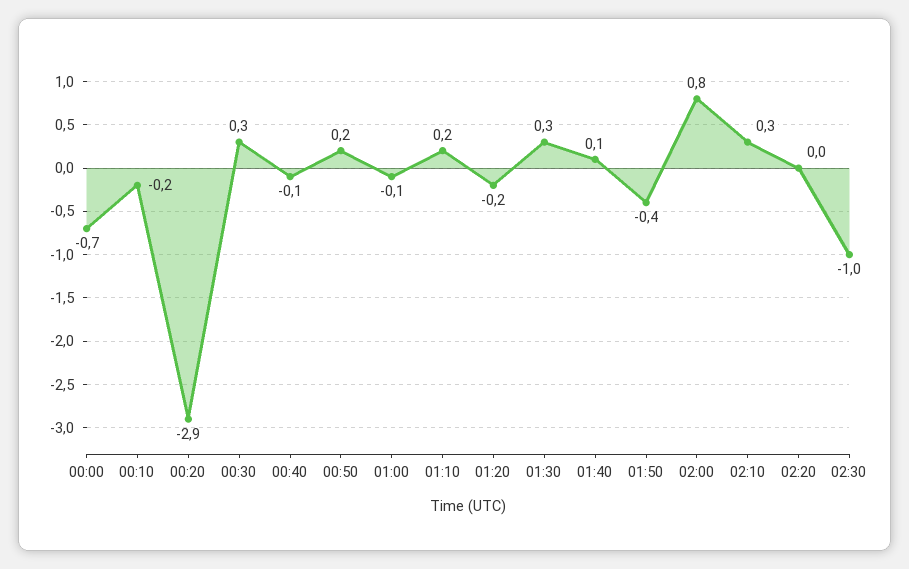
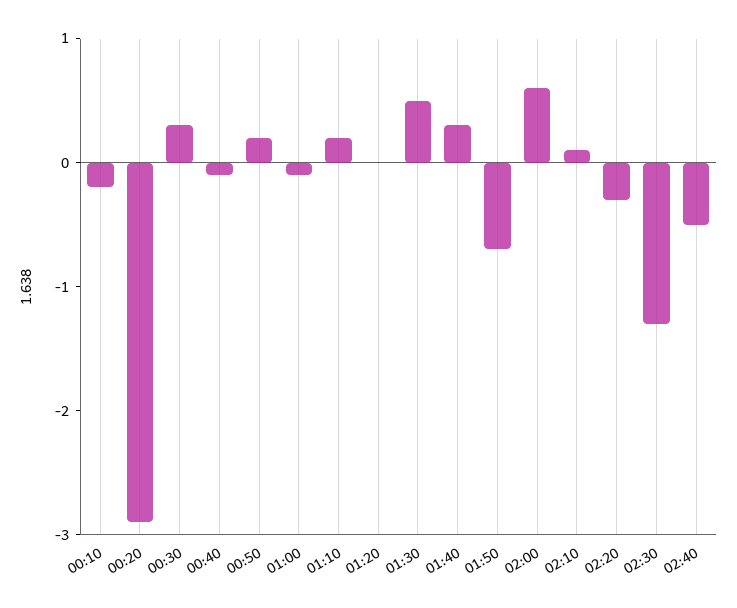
00:00: -0.7 -> none
01:20: -0.2 -> 0
01:30: 0.3 -> 0.5
01:40: 0.1 -> 0.3
01:50: -0.4 -> -0.7
02:00: 0.8 -> 0.6
02:10: 0.3 -> 0.1
02:20: 0 -> -0.3
02:30: -1 -> -1.3
02:40: none -> -0.5

